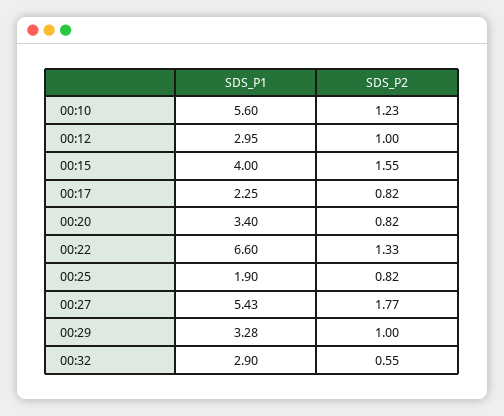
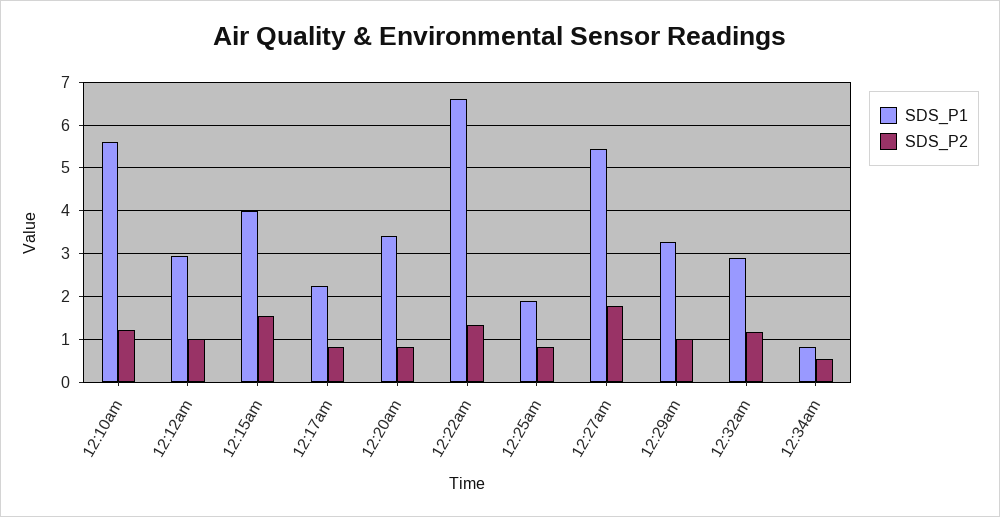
SDS_P2, 00:32: 0.55 -> 1.2
SDS_P1, 12:34am: none -> 0.8
SDS_P2, 12:34am: none -> 0.6

